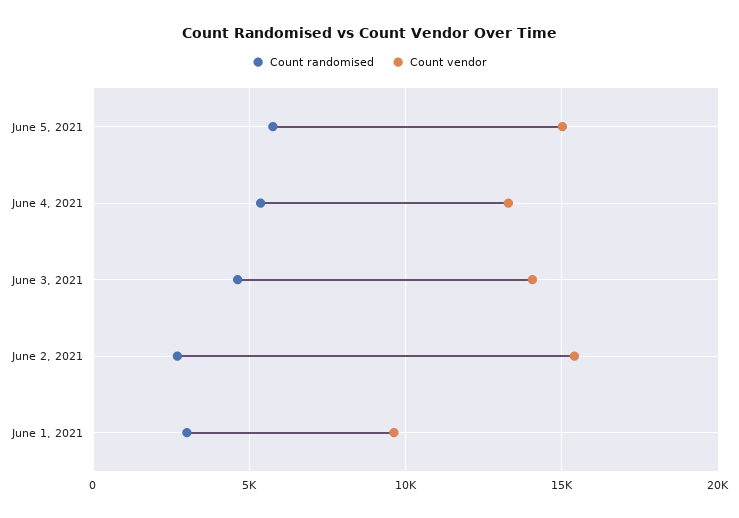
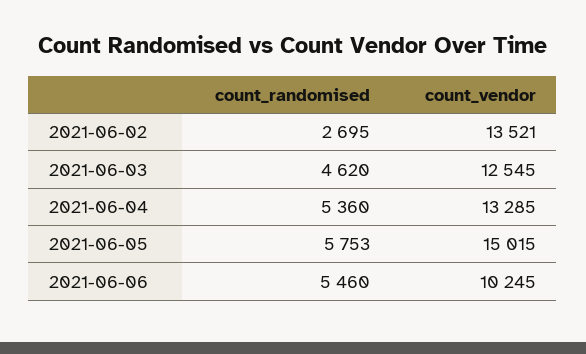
Count vendor, June 3, 2021: 14000 -> 12545
Count vendor, June 2, 2021: 15500 -> 13521
Count randomised, June 1, 2021: 3000 -> none
Count vendor, June 1, 2021: 9500 -> none
Count randomised, 2021-06-06: none -> 5460
Count vendor, 2021-06-06: none -> 10245

